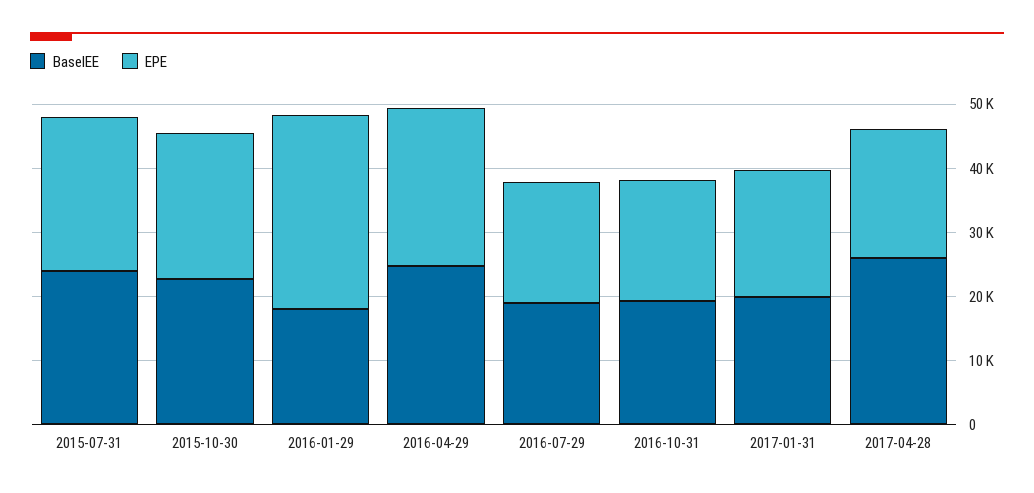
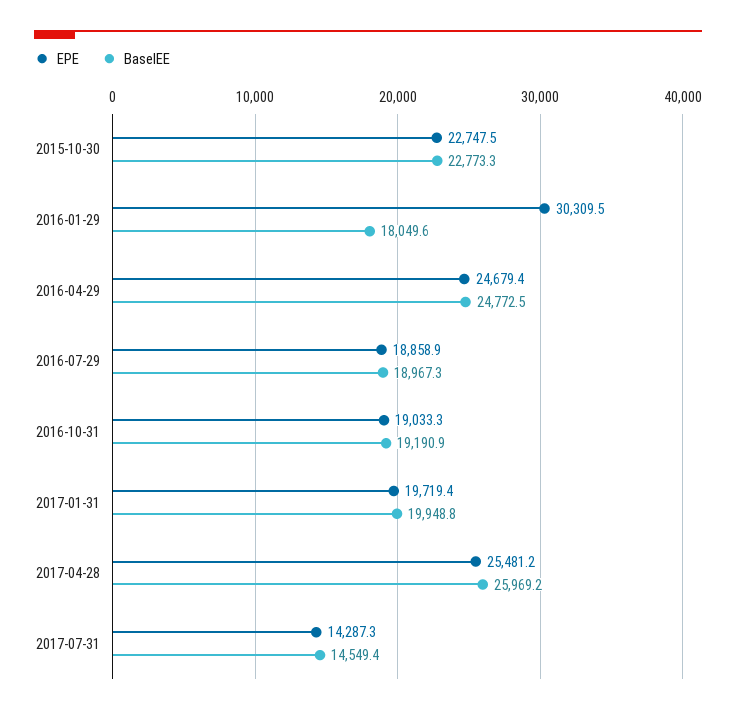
BaselEE, 2015-07-31: 24000 -> none
EPE, 2015-07-31: 24000 -> none
EPE, 2017-04-28: 20000 -> 25481.2
EPE, 2017-07-31: none -> 14287.3
BaselEE, 2017-07-31: none -> 14549.4

